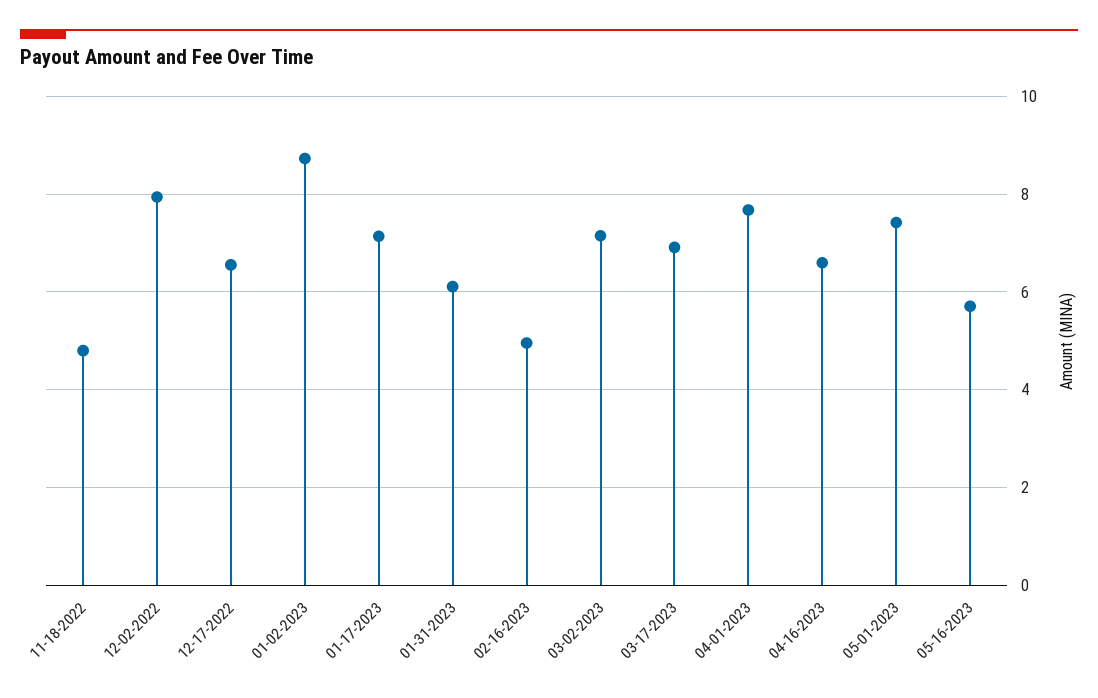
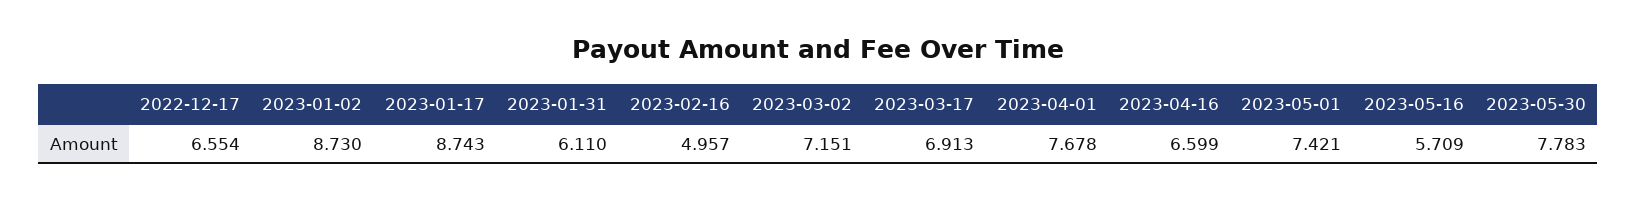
11-18-2022: 4.8 -> none
12-02-2022: 8 -> none
01-17-2023: 7.2 -> 8.743
2023-05-30: none -> 7.783

